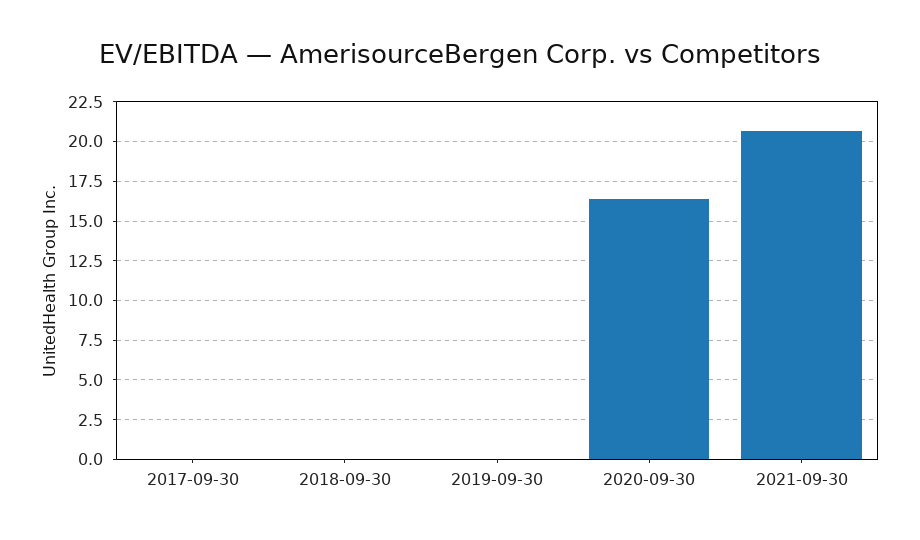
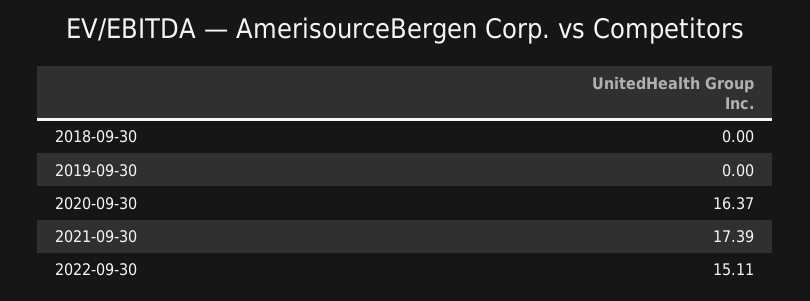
2017-09-30: 0 -> none
2021-09-30: 20.5 -> 17.39
2022-09-30: none -> 15.11

